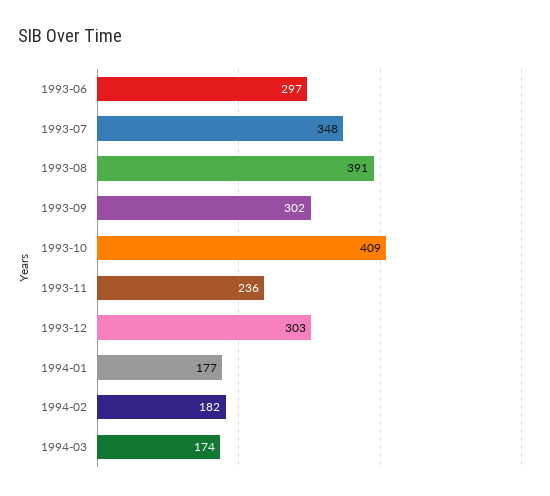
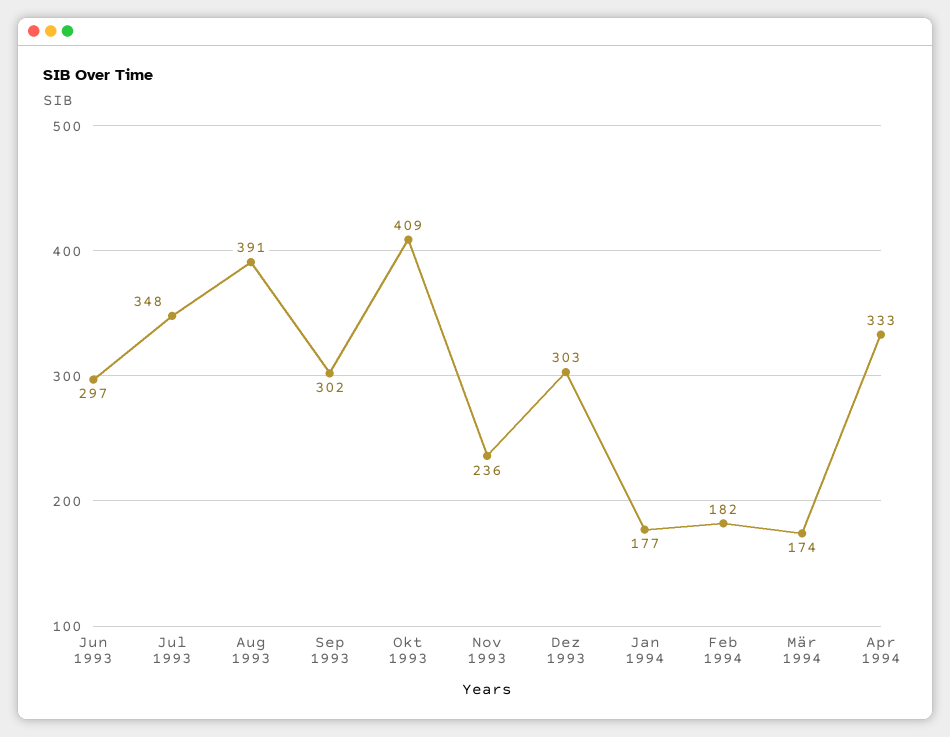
Apr 1994: none -> 333

